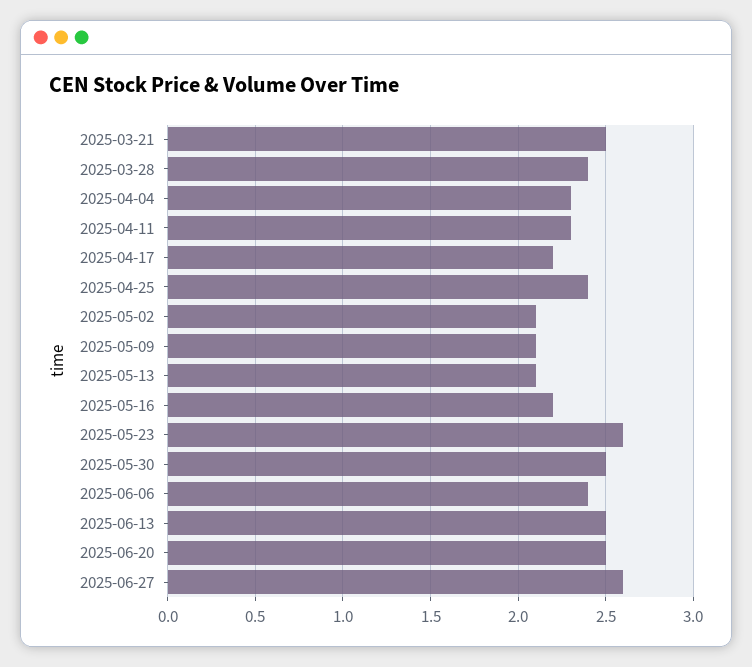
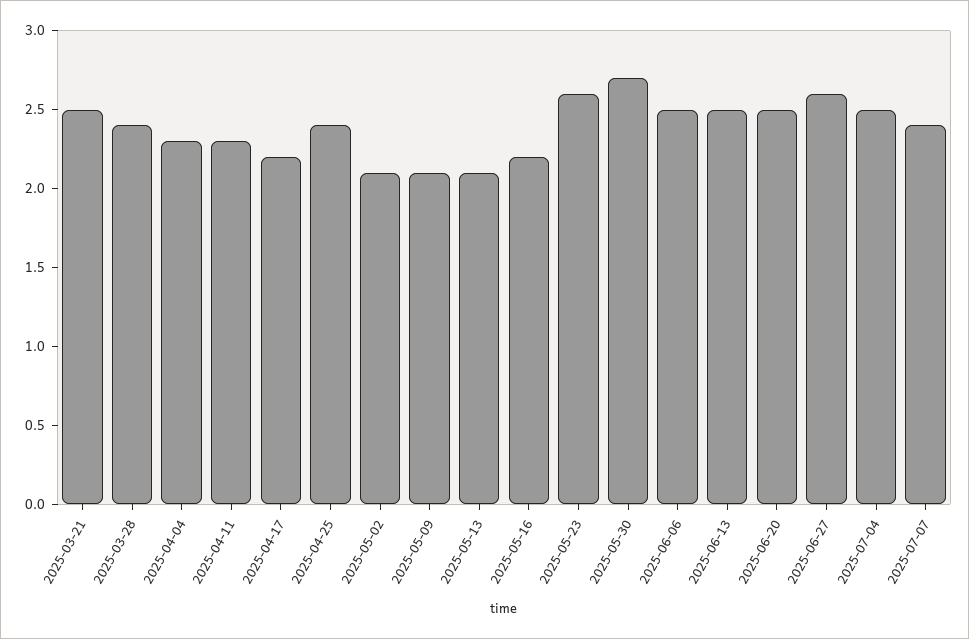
2025-05-30: 2.5 -> 2.7
2025-06-06: 2.4 -> 2.5
2025-07-04: none -> 2.5
2025-07-07: none -> 2.4

